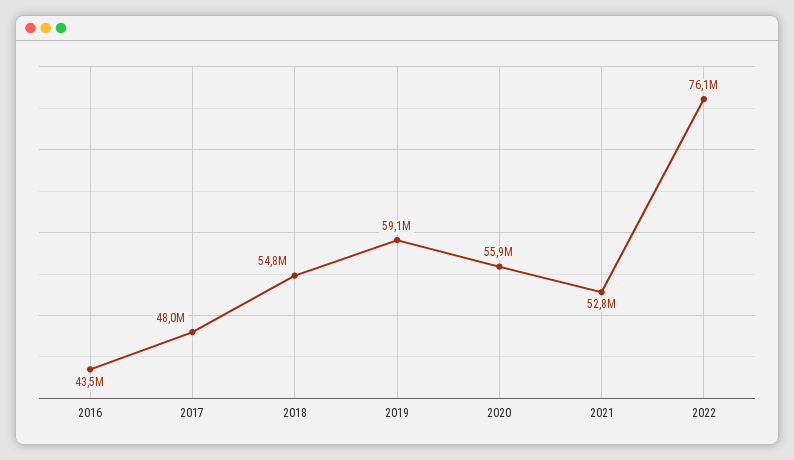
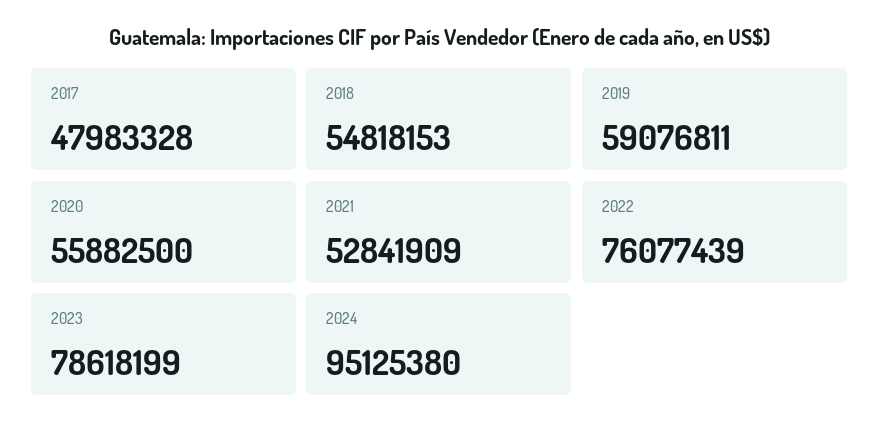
2016: 43500000 -> none
2023: none -> 78618199
2024: none -> 95125380

